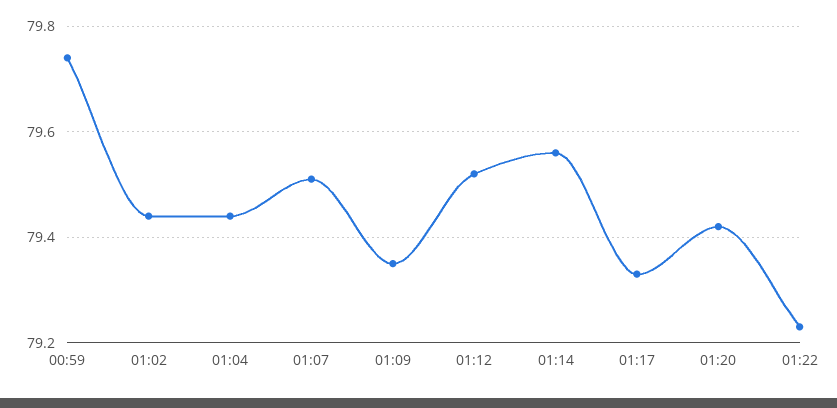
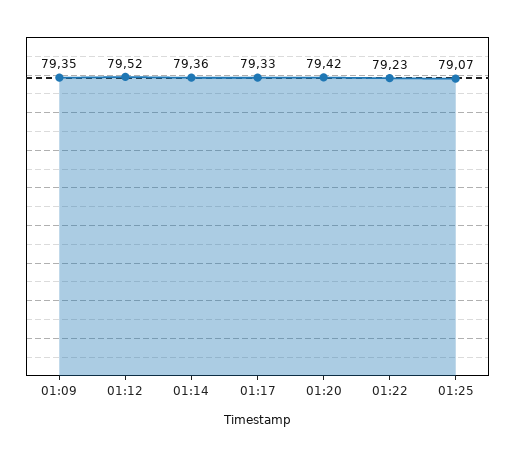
00:59: 79.75 -> none
01:02: 79.45 -> none
01:04: 79.45 -> none
01:07: 79.5 -> none
01:14: 79.55 -> 79.36
01:25: none -> 79.07

